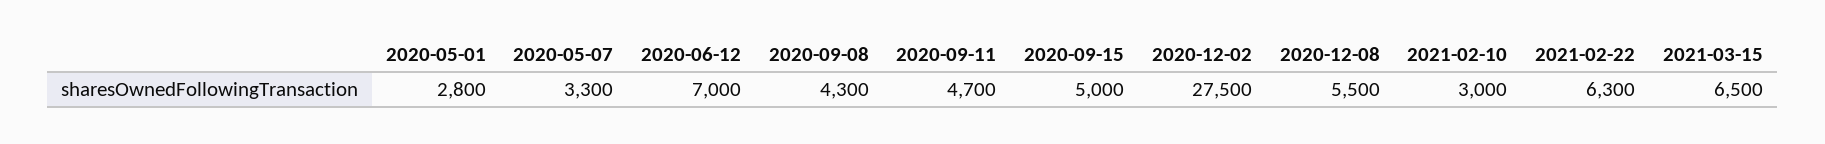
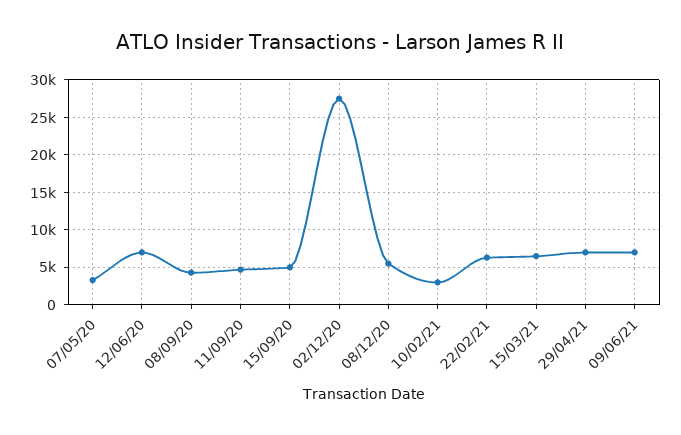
2020-05-01: 2800 -> none
29/04/21: none -> 7000
09/06/21: none -> 7000

